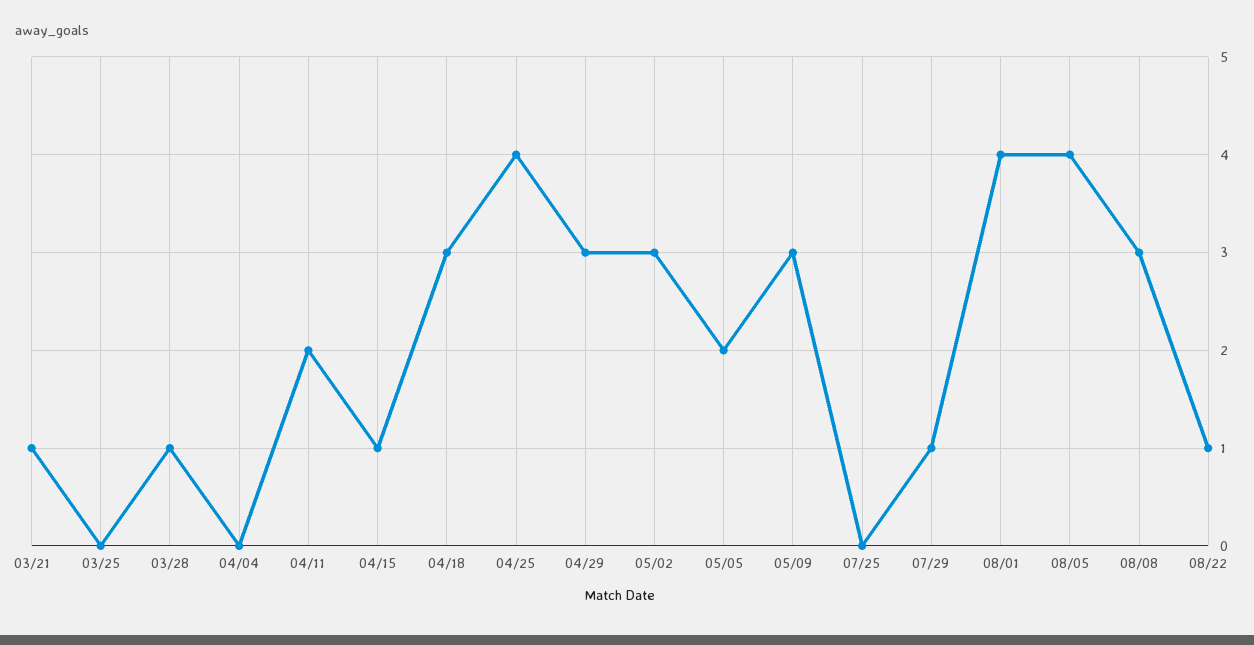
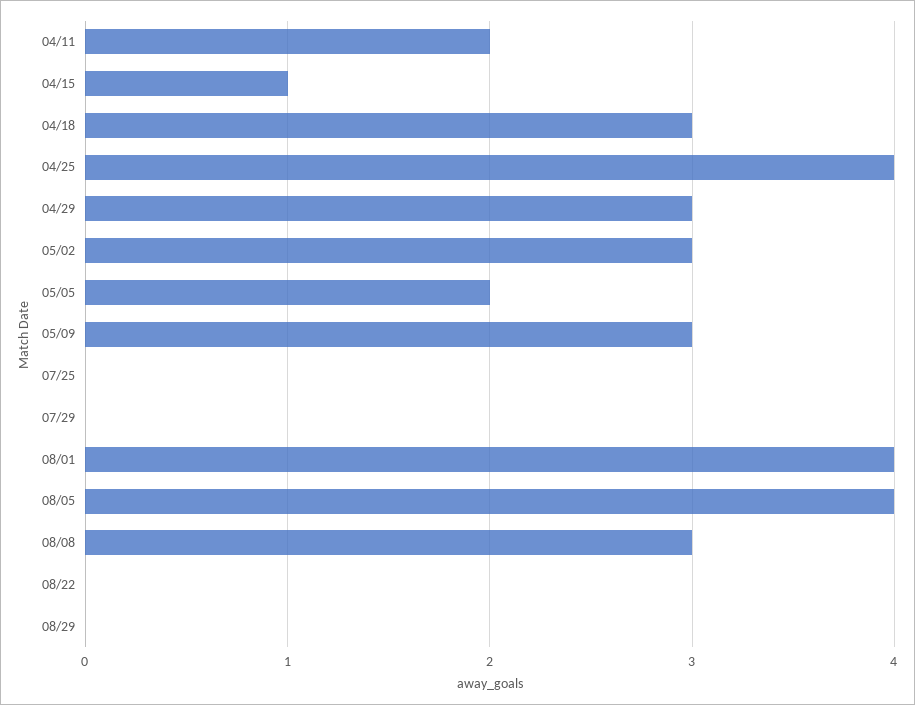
03/21: 1 -> none
03/25: 0 -> none
03/28: 1 -> none
04/04: 0 -> none
07/29: 1 -> 0
08/22: 1 -> 0
08/29: none -> 0

